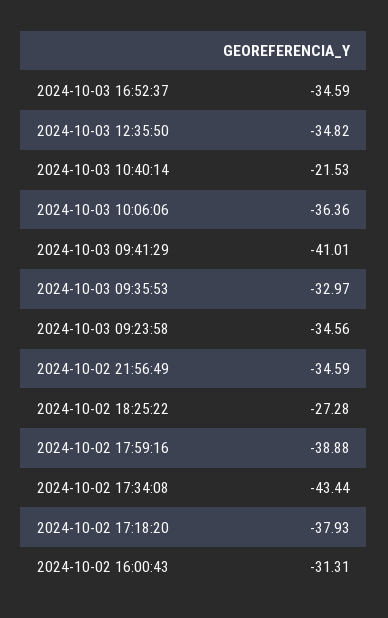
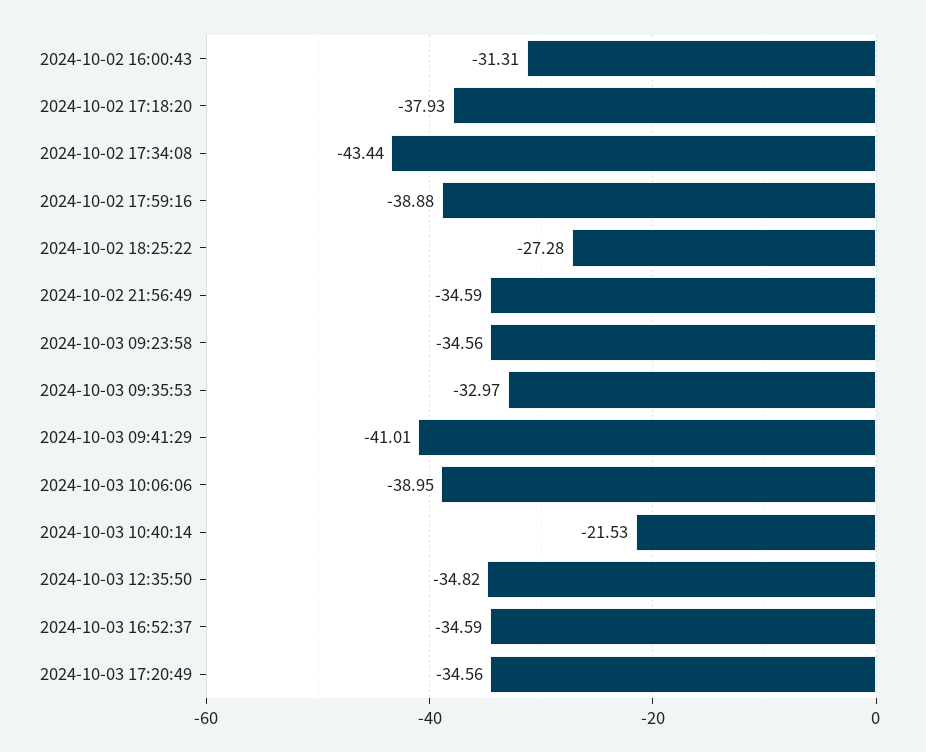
2024-10-03 10:06:06: -36.36 -> -38.95
2024-10-03 17:20:49: none -> -34.56

